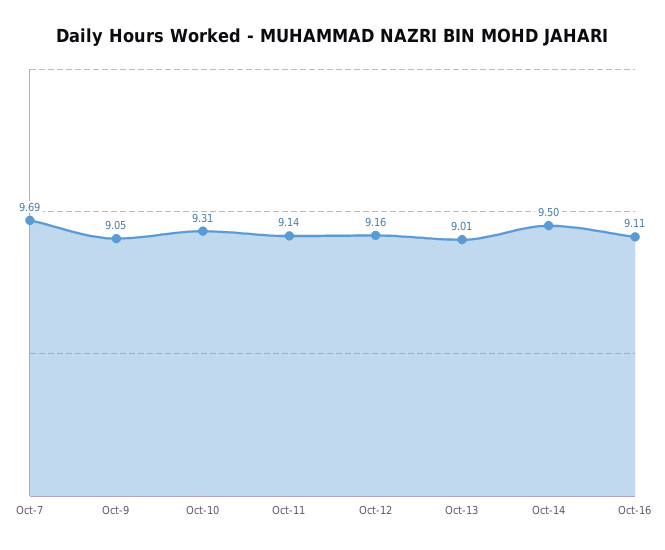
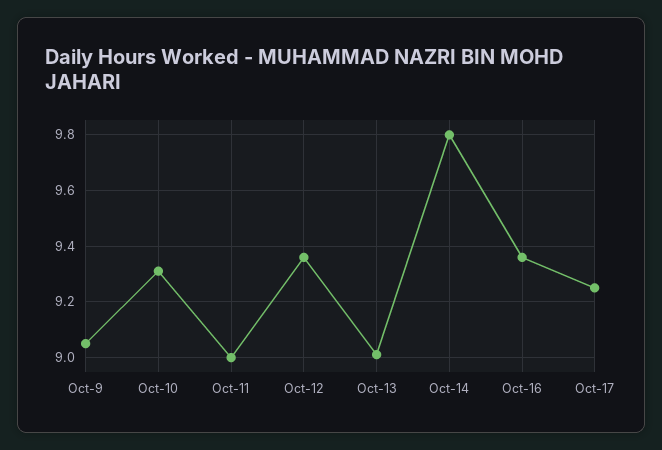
Oct-7: 9.69 -> none
Oct-11: 9.14 -> 9
Oct-12: 9.16 -> 9.35
Oct-14: 9.5 -> 9.8
Oct-16: 9.11 -> 9.35
Oct-17: none -> 9.25

